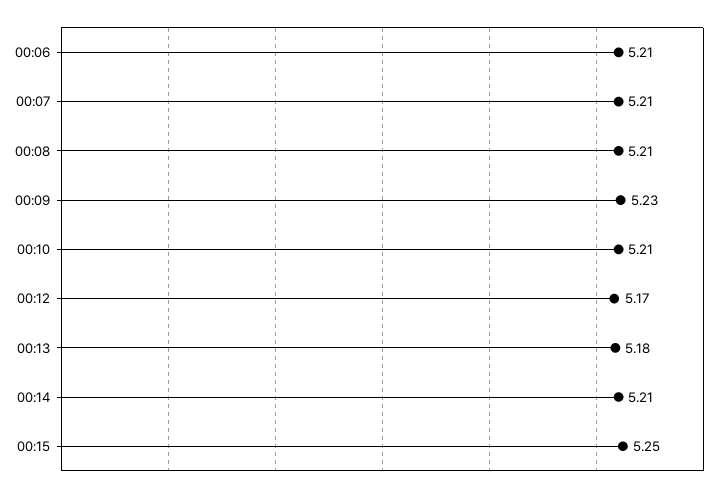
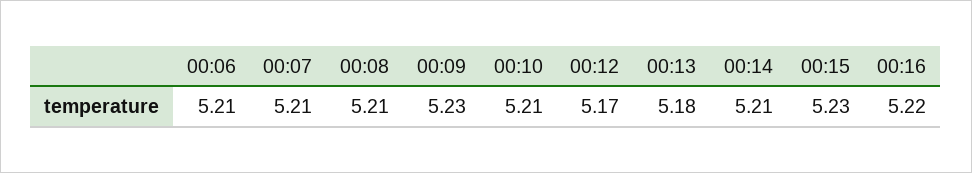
00:15: 5.25 -> 5.23
00:16: none -> 5.22

